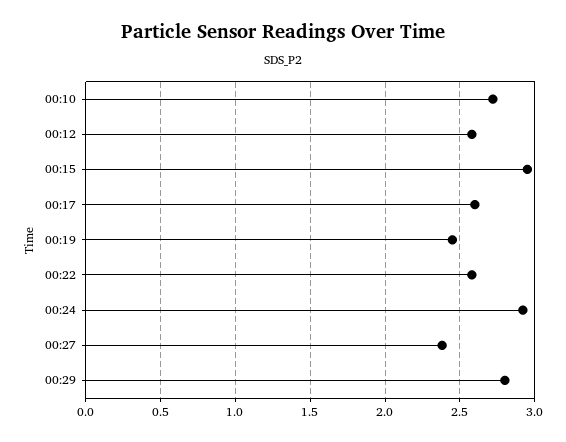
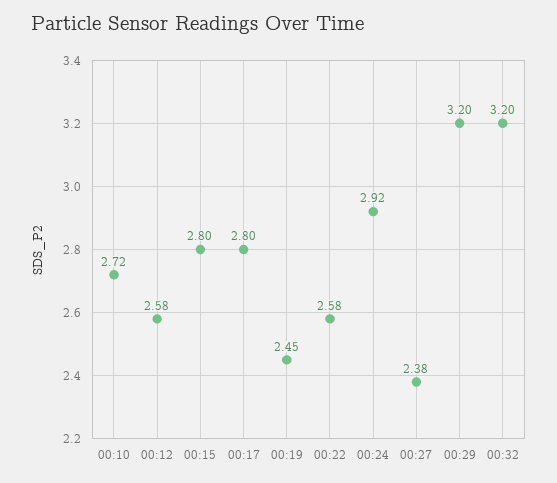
00:15: 2.95 -> 2.8
00:17: 2.6 -> 2.8
00:29: 2.8 -> 3.2
00:32: none -> 3.2

